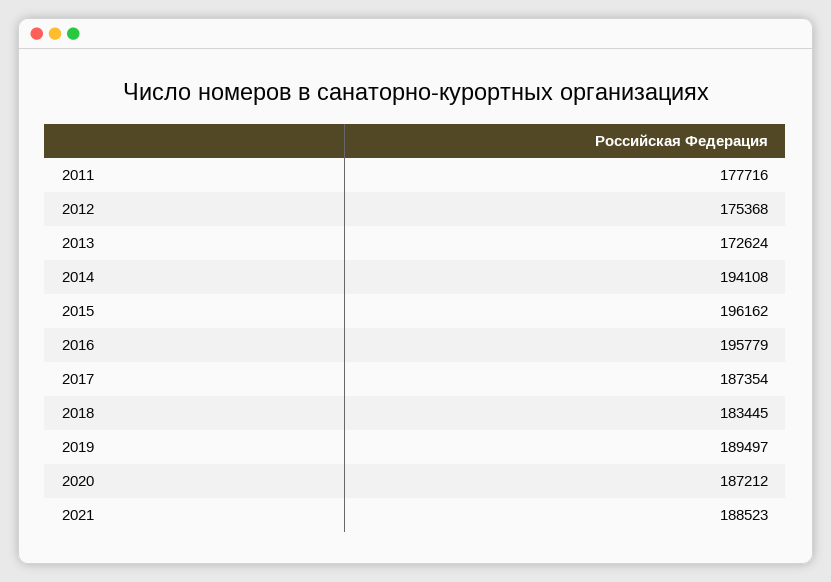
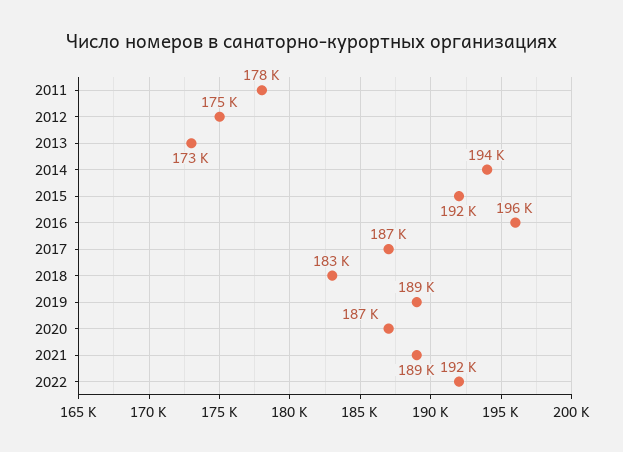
2015: 196162 -> 192000
2022: none -> 192000

